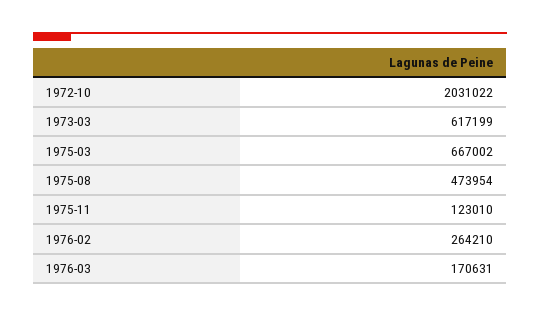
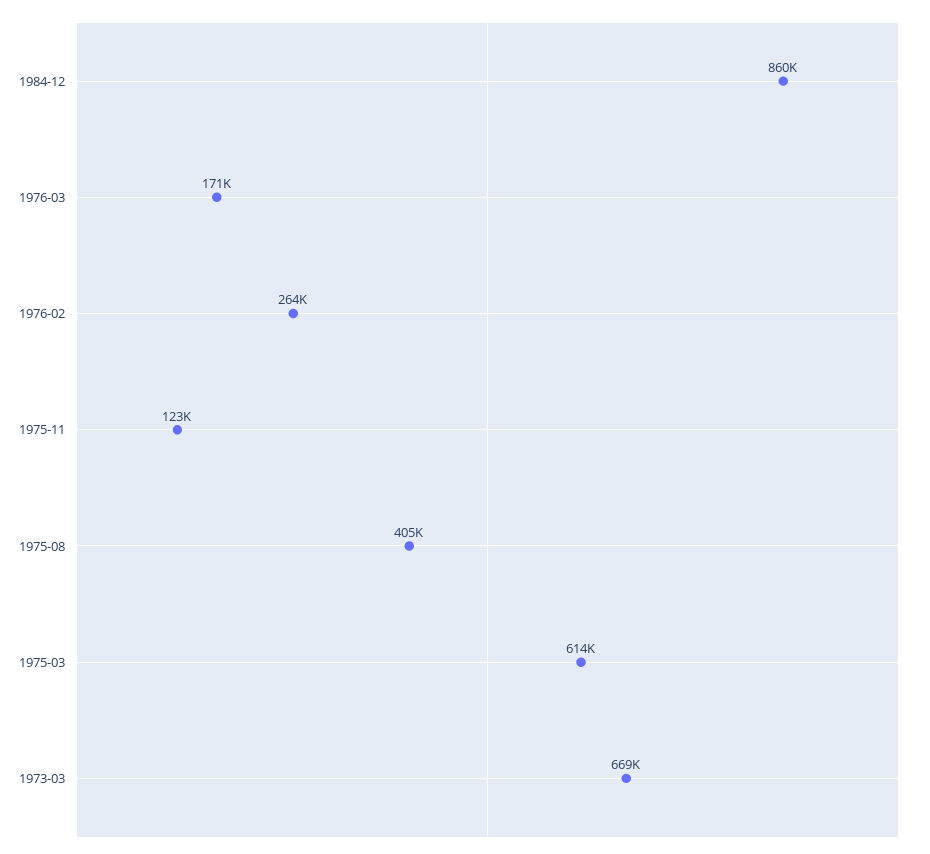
1972-10: 2031022 -> none
1973-03: 617199 -> 669000
1975-03: 667002 -> 614000
1975-08: 473954 -> 405000
1984-12: none -> 860000

